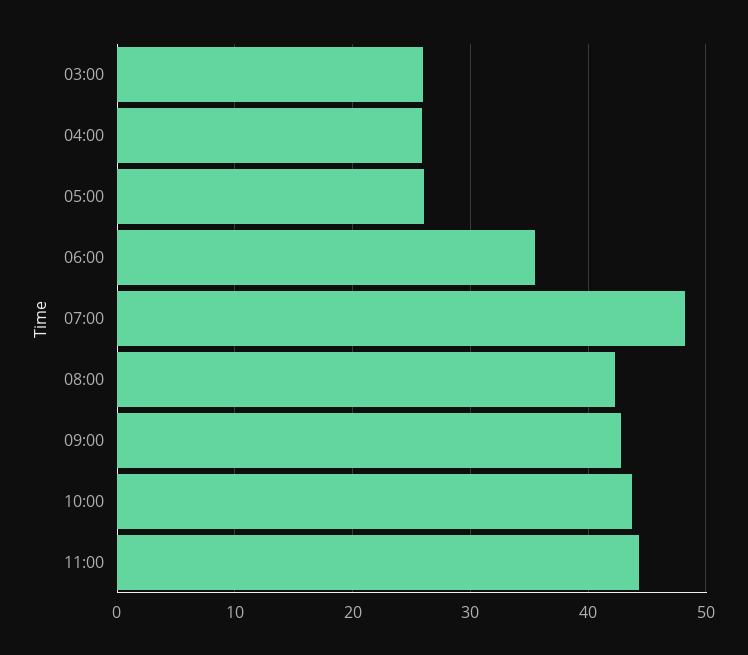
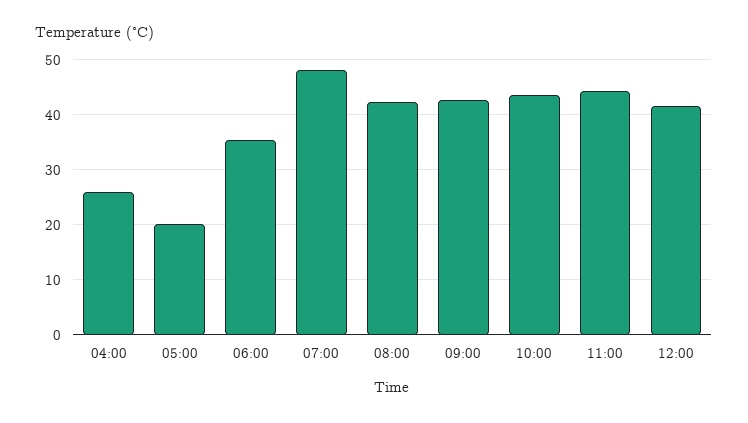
03:00: 26 -> none
05:00: 26 -> 20
12:00: none -> 42

